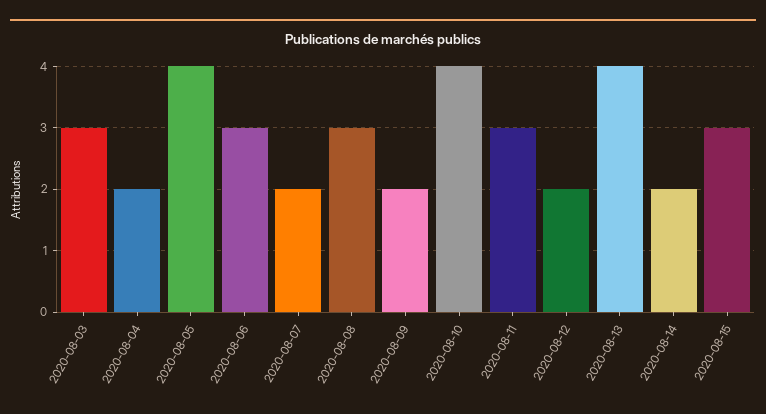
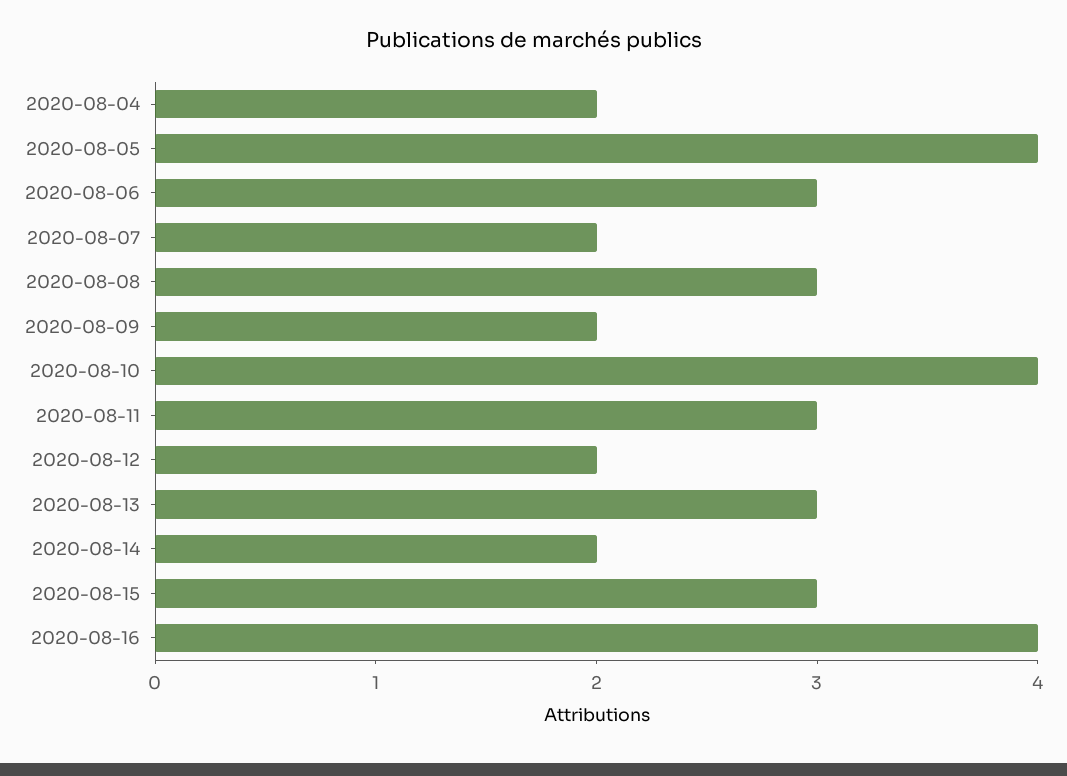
2020-08-03: 3 -> none
2020-08-13: 4 -> 3
2020-08-16: none -> 4

